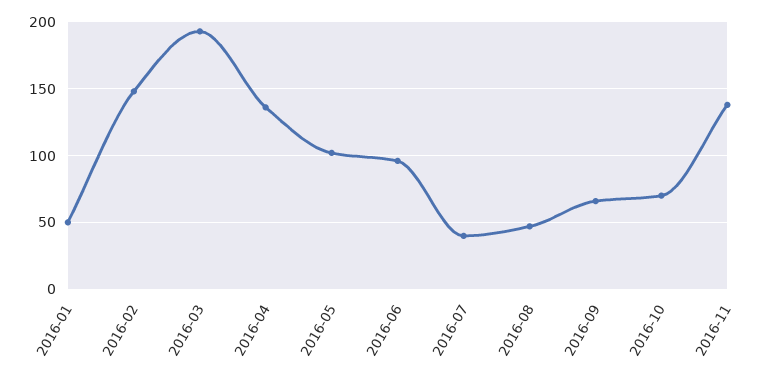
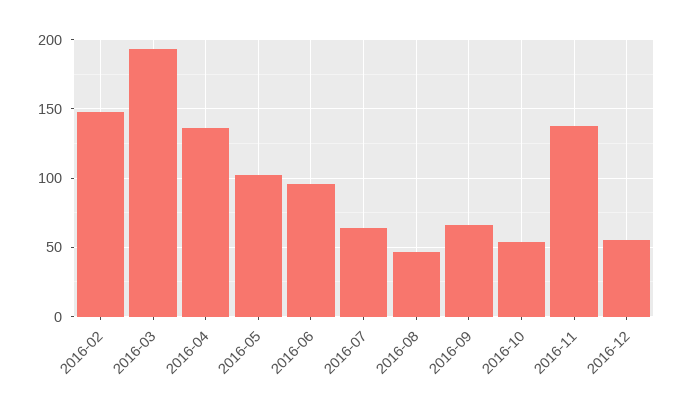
2016-01: 50 -> none
2016-07: 40 -> 65
2016-10: 70 -> 55
2016-12: none -> 55

